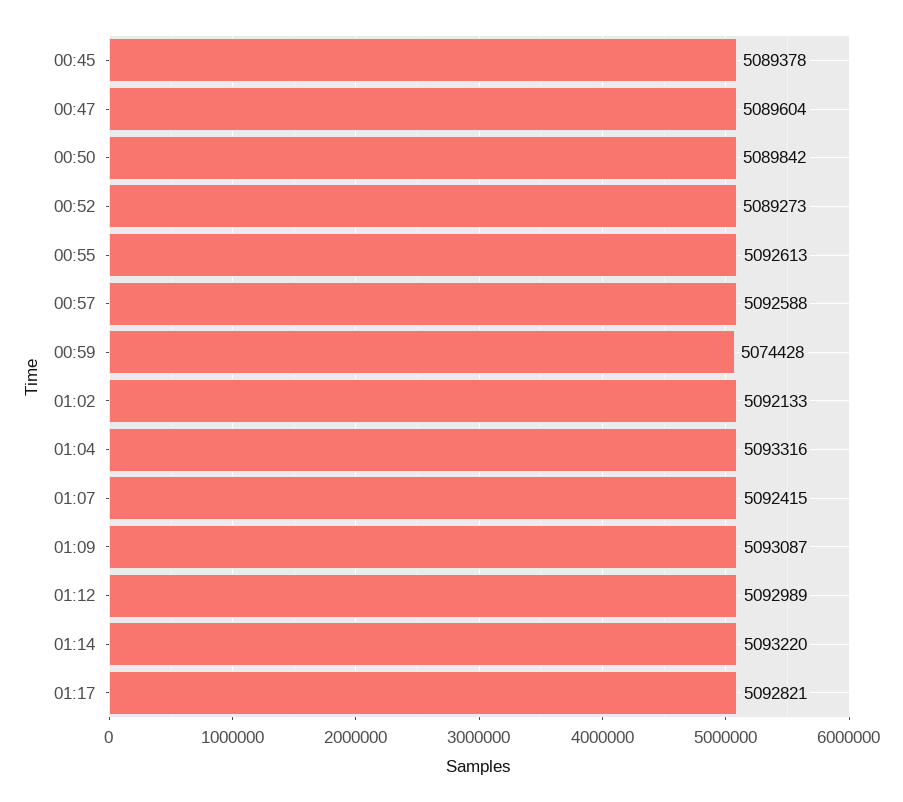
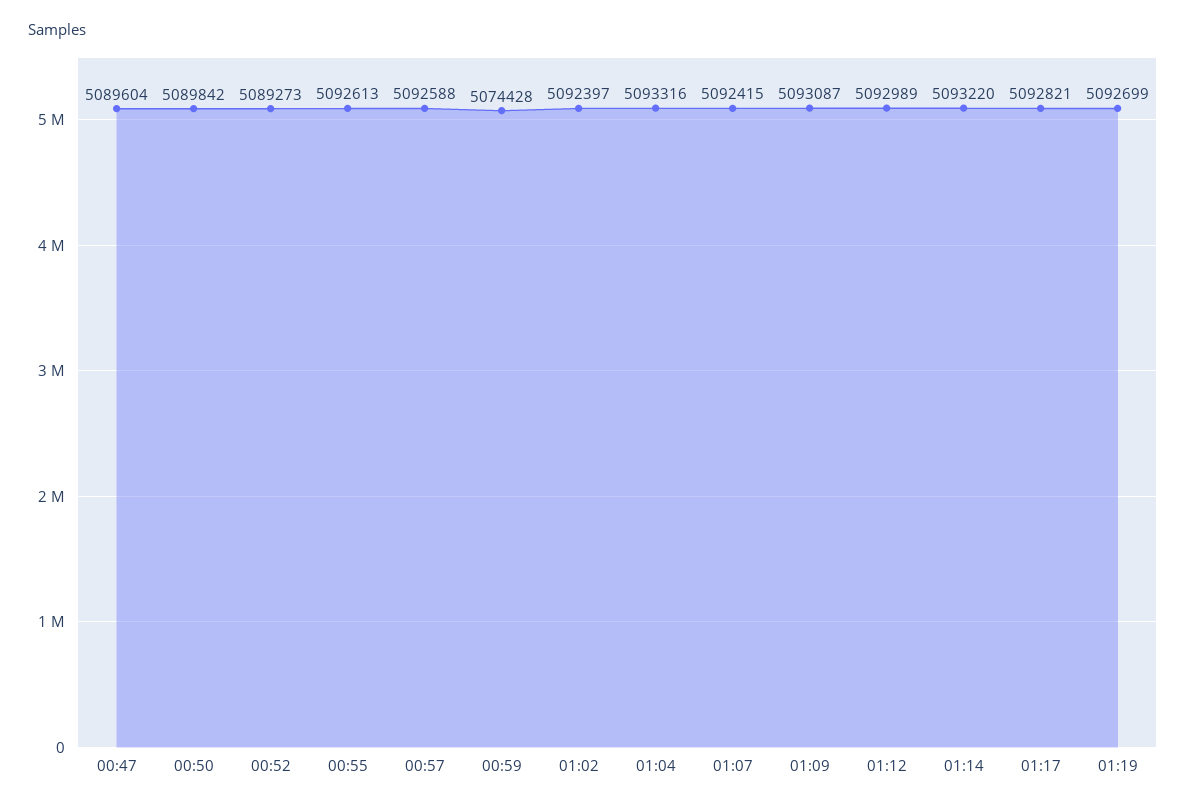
00:45: 5089378 -> none
01:02: 5092133 -> 5092397
01:19: none -> 5092699

